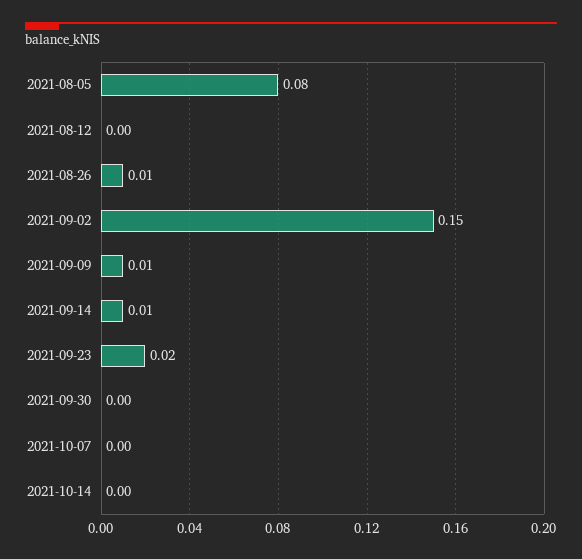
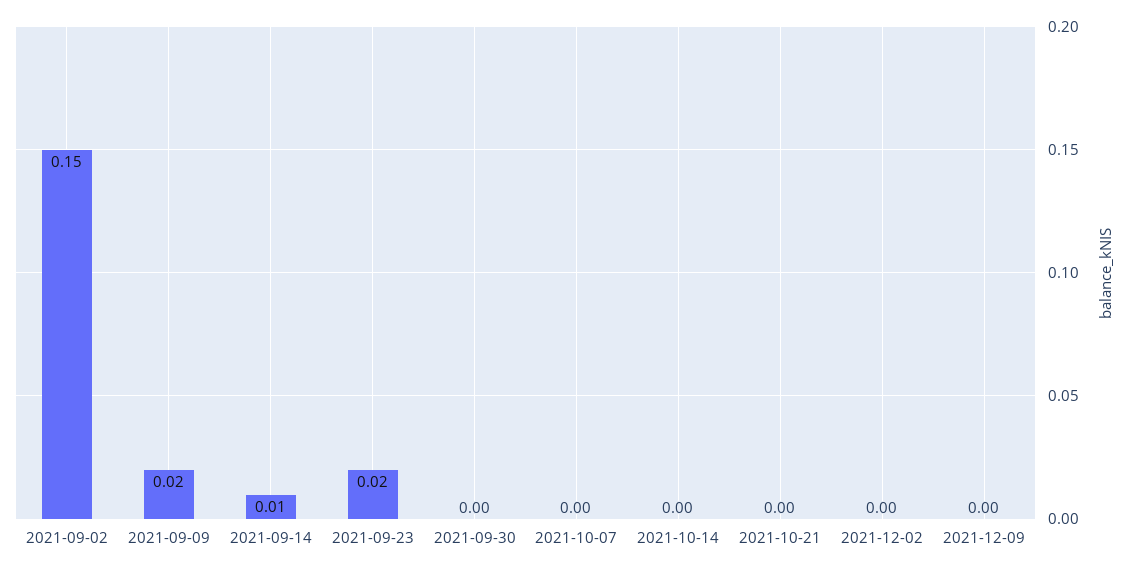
2021-08-05: 0.08 -> none
2021-08-12: 0 -> none
2021-08-26: 0.01 -> none
2021-09-09: 0.01 -> 0.02
2021-10-21: none -> 0
2021-12-02: none -> 0
2021-12-09: none -> 0

